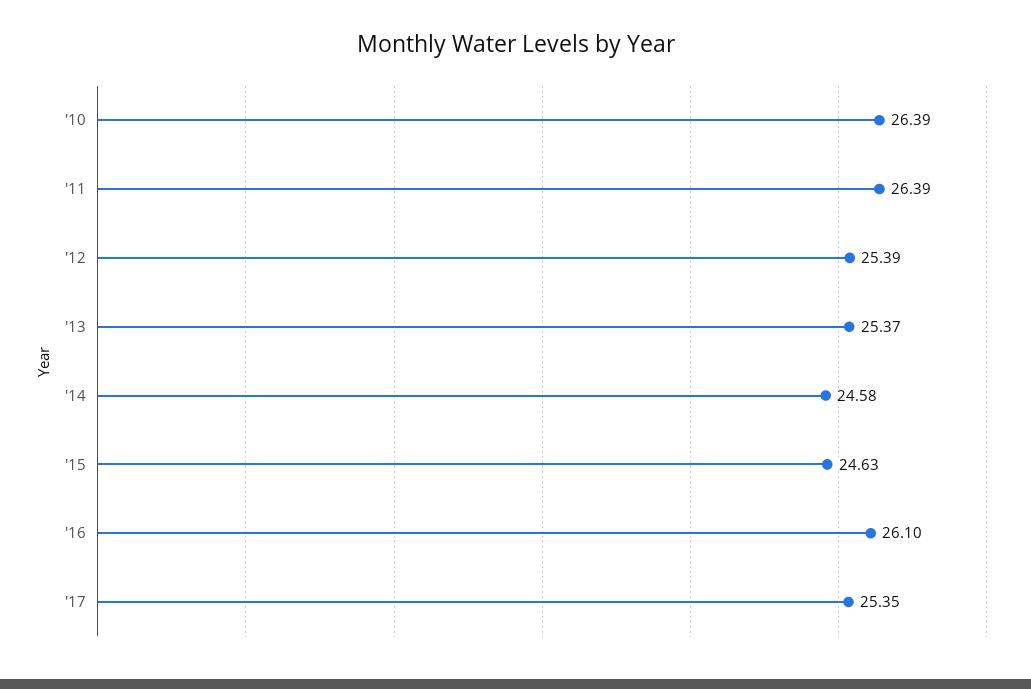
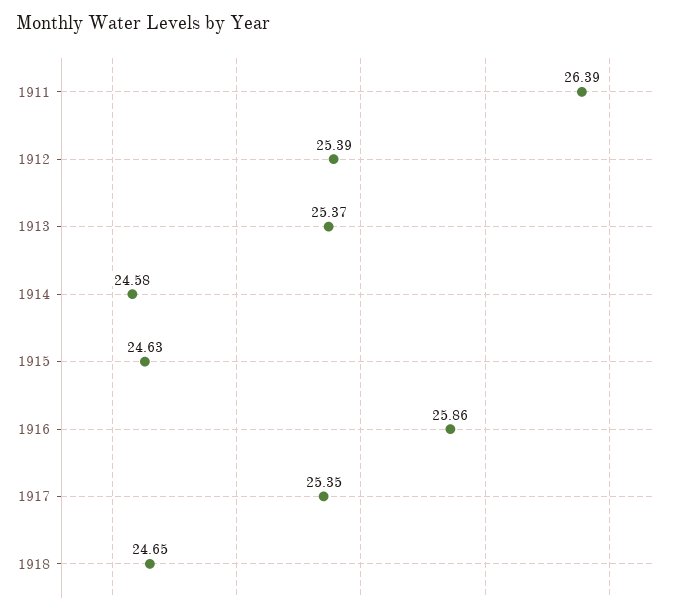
'10: 26.39 -> none
'16: 26.1 -> 25.86
1918: none -> 24.65

